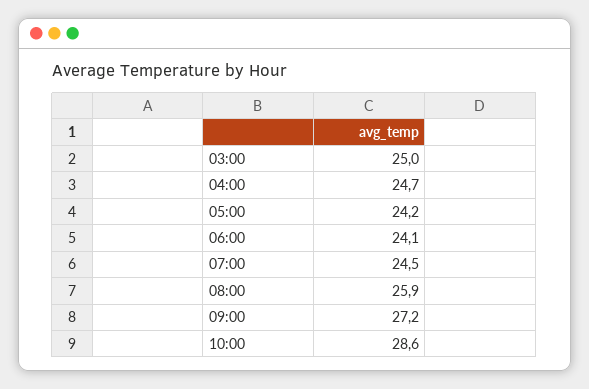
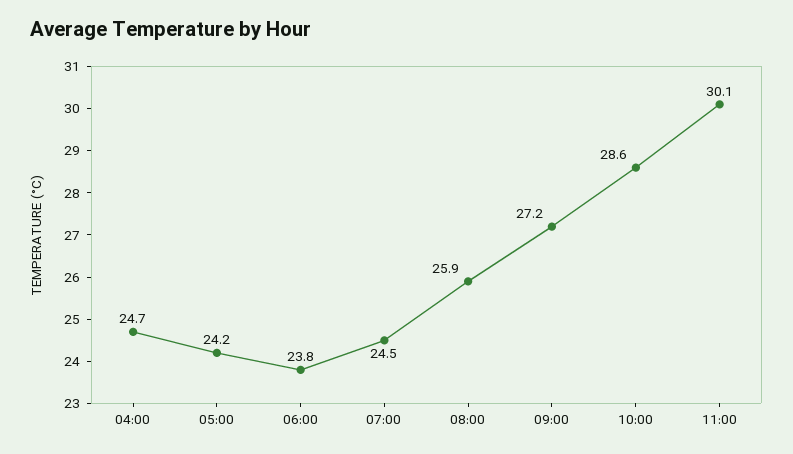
03:00: 25 -> none
06:00: 24.1 -> 23.8
11:00: none -> 30.1

